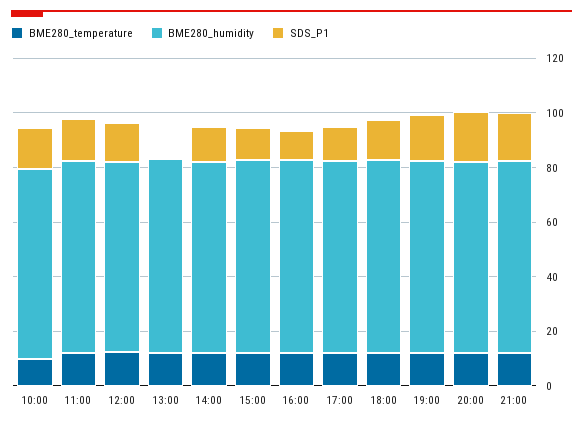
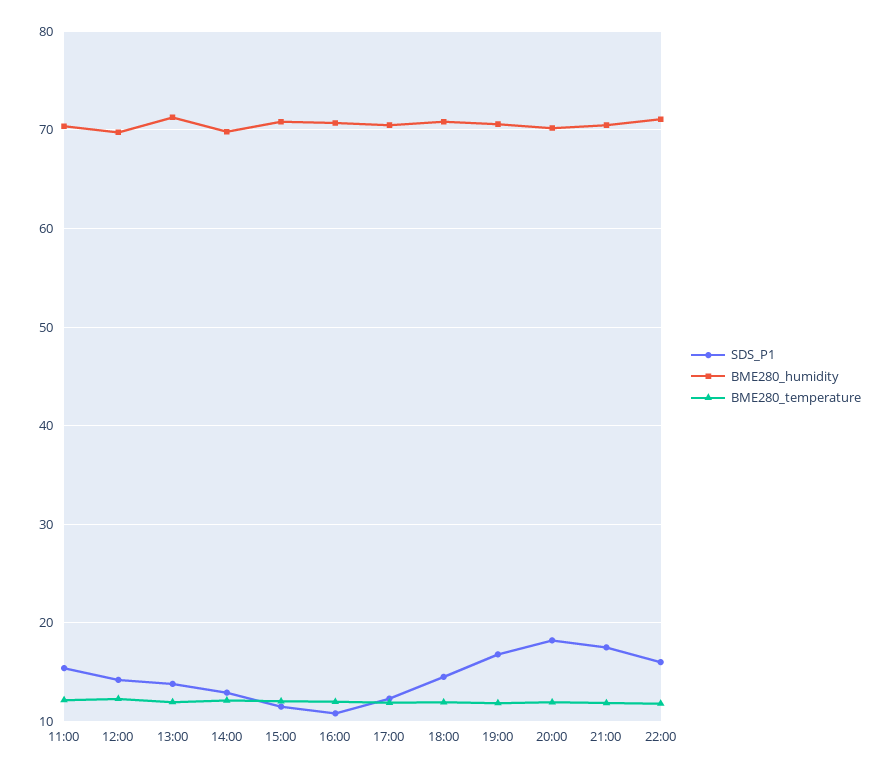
BME280_temperature, 10:00: 10 -> none
BME280_humidity, 10:00: 70 -> none
SDS_P1, 10:00: 15 -> none
SDS_P1, 13:00: 0 -> 14
SDS_P1, 22:00: none -> 16
BME280_humidity, 22:00: none -> 71
BME280_temperature, 22:00: none -> 12

